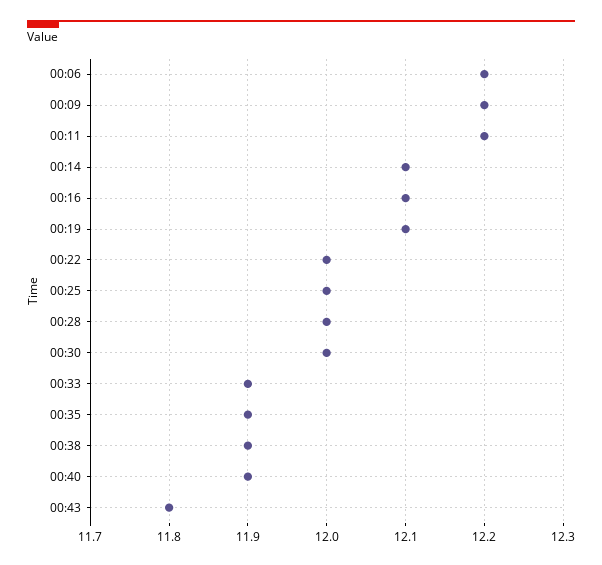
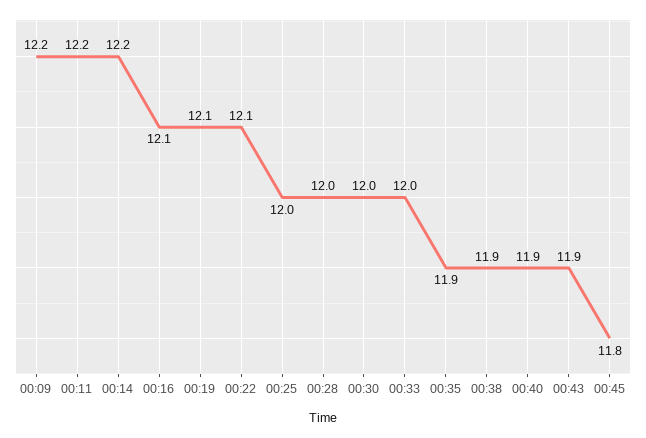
00:06: 12.2 -> none
00:14: 12.1 -> 12.2
00:22: 12 -> 12.1
00:33: 11.9 -> 12
00:43: 11.8 -> 11.9
00:45: none -> 11.8

